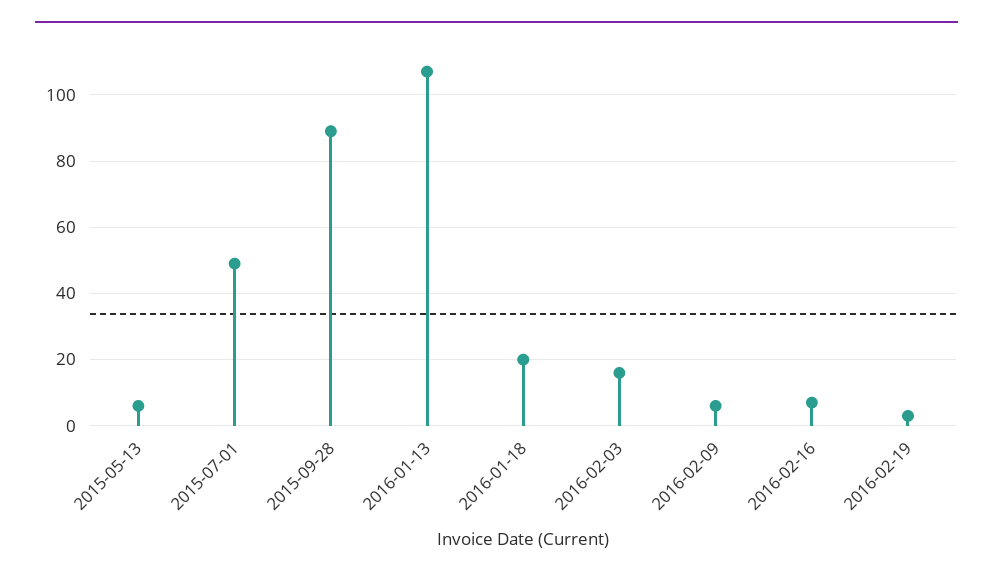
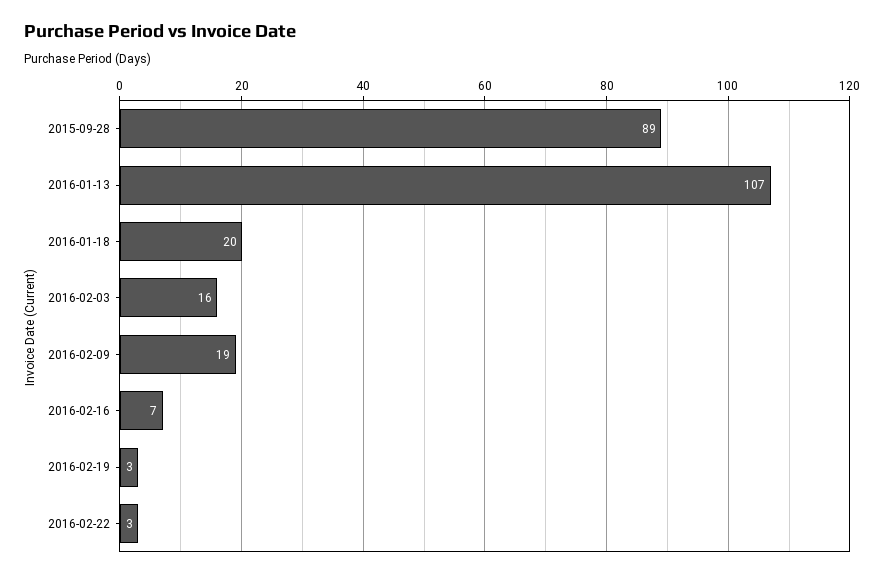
2015-05-13: 5 -> none
2015-07-01: 50 -> none
2016-02-09: 5 -> 19
2016-02-22: none -> 3

